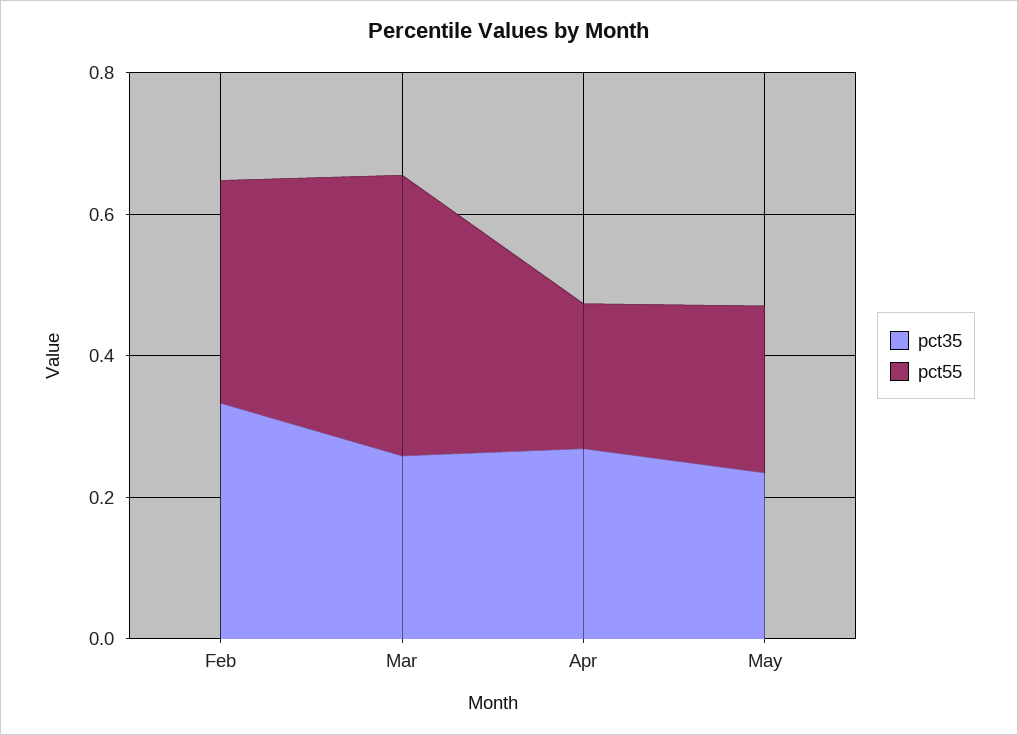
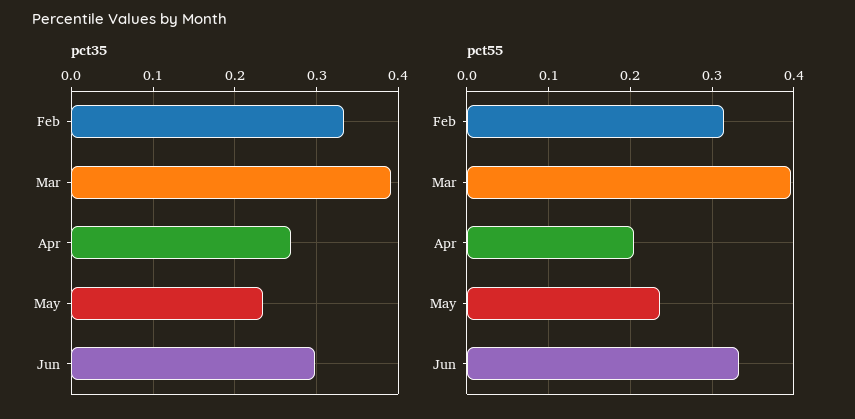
pct35, Mar: 0.25 -> 0.39
pct35, Jun: none -> 0.3
pct55, Jun: none -> 0.33

